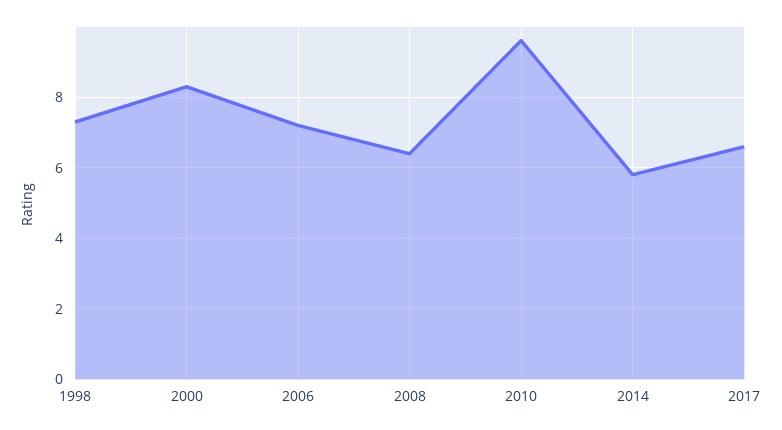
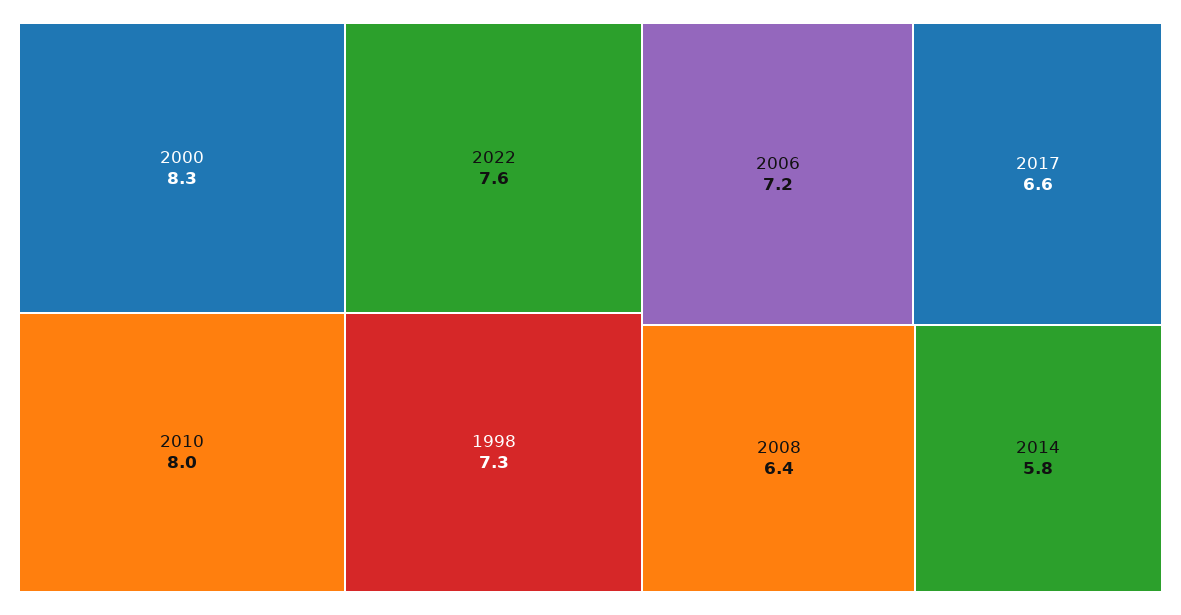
2010: 9.5 -> 8
2022: none -> 7.6

